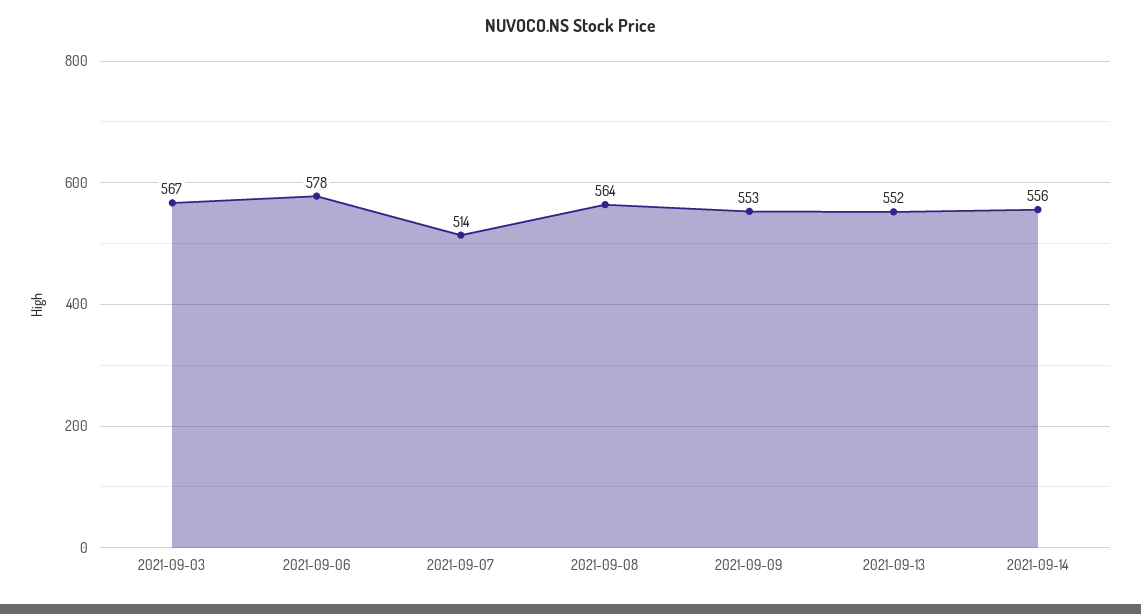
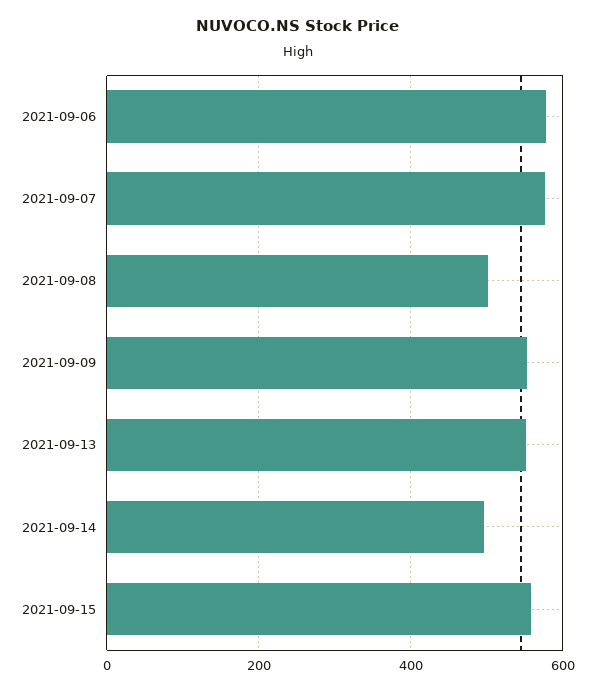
2021-09-03: 567 -> none
2021-09-07: 514 -> 580
2021-09-08: 564 -> 500
2021-09-14: 556 -> 500
2021-09-15: none -> 560

